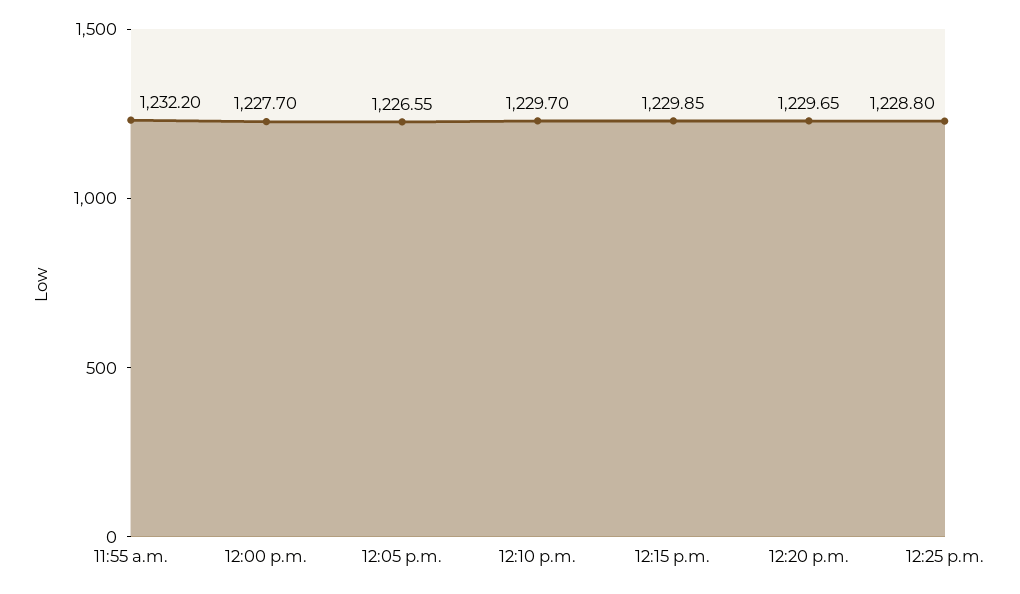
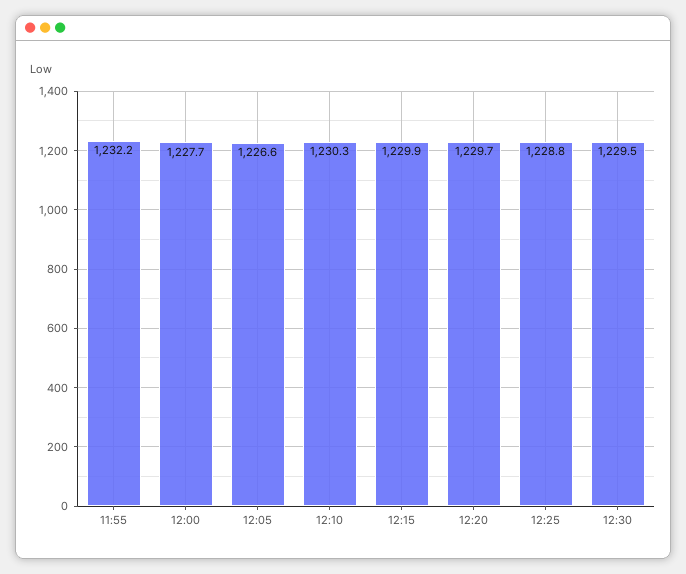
12:10 p.m.: 1229.7 -> 1230.3
12:30: none -> 1229.5

